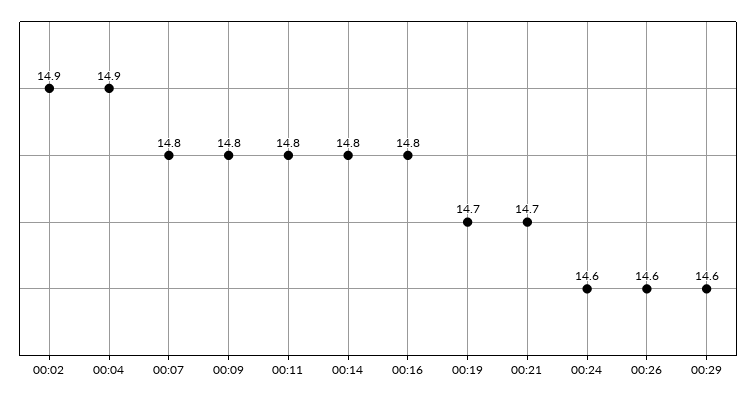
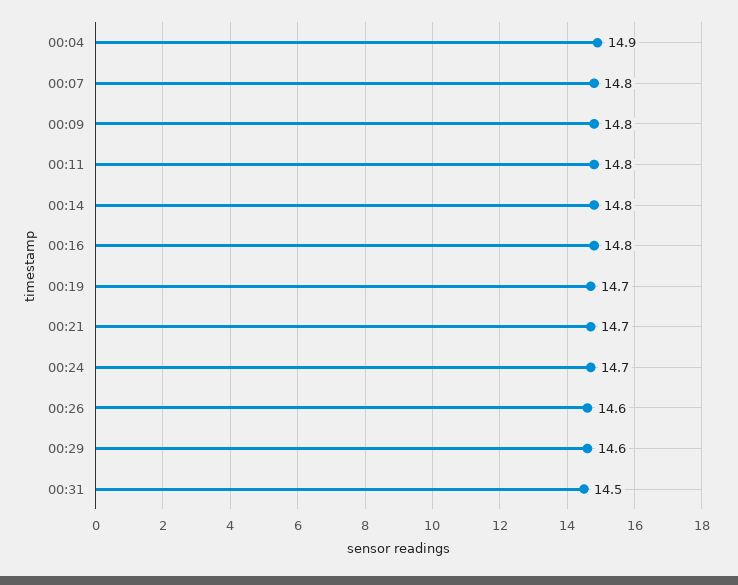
00:02: 14.9 -> none
00:24: 14.6 -> 14.7
00:31: none -> 14.5

